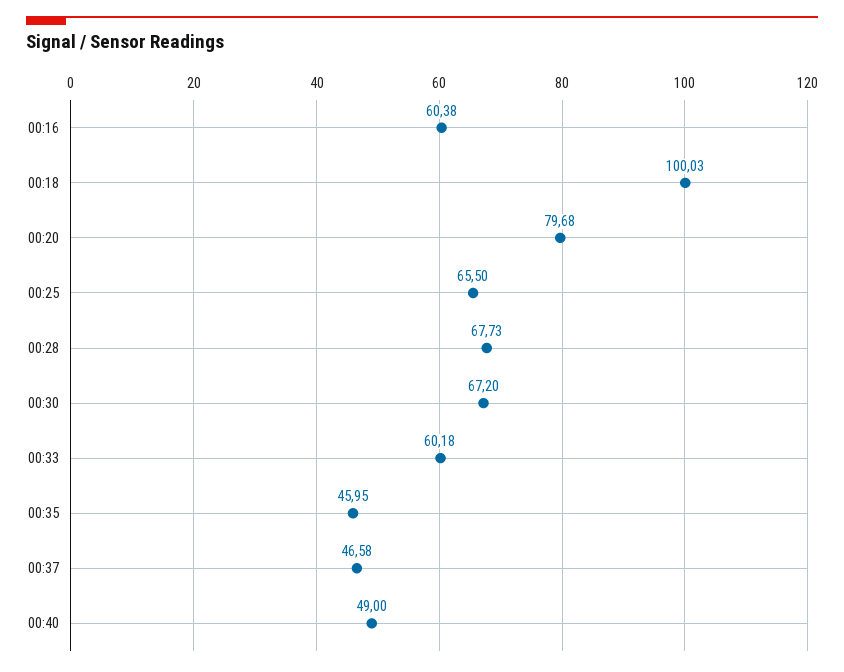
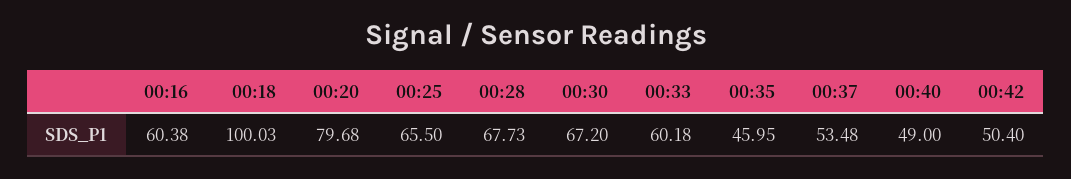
00:37: 46.58 -> 53.48
00:42: none -> 50.4

